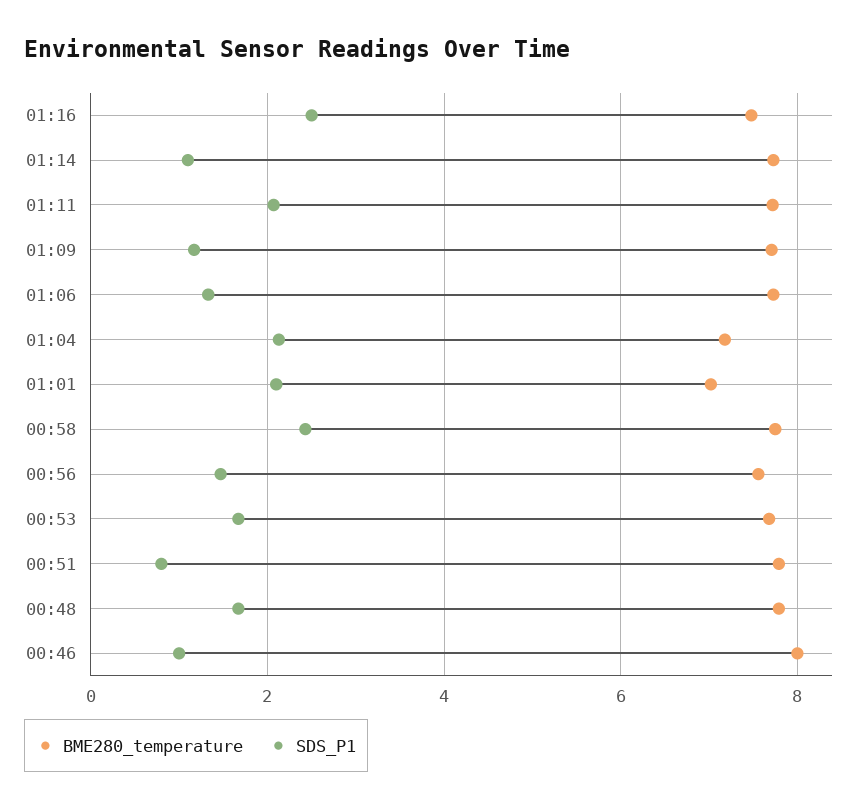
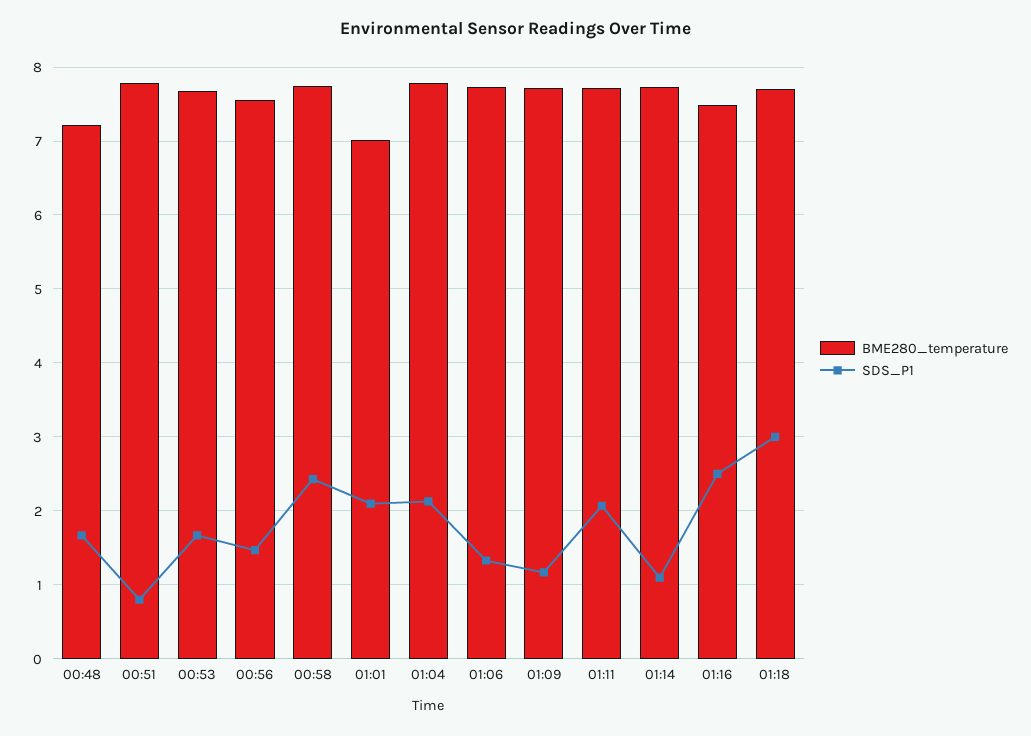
BME280_temperature, 01:04: 7.2 -> 7.8
BME280_temperature, 00:48: 7.8 -> 7.2
BME280_temperature, 00:46: 8 -> none
SDS_P1, 00:46: 1 -> none
BME280_temperature, 01:18: none -> 7.7
SDS_P1, 01:18: none -> 3

